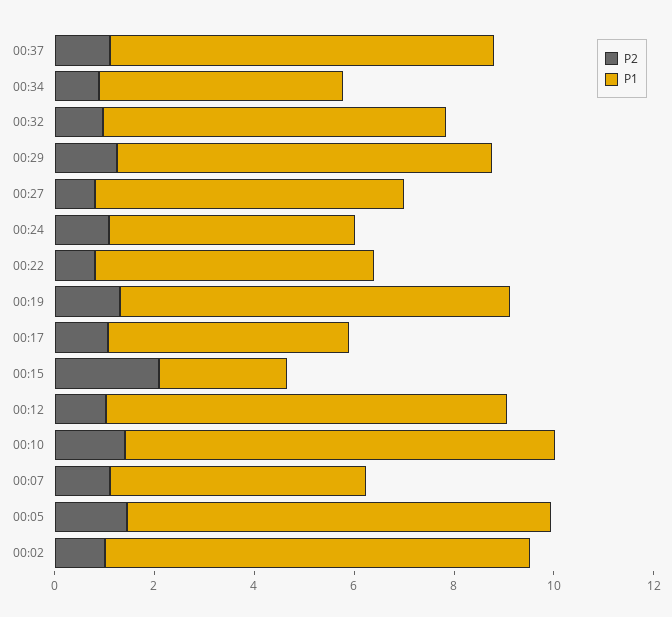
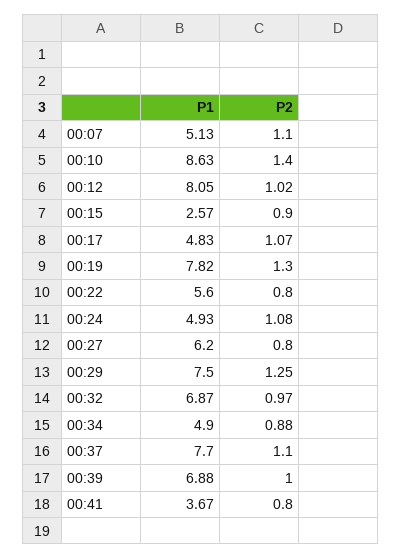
P2, 00:15: 2 -> 0.9
P2, 00:05: 1.5 -> none
P1, 00:05: 8.5 -> none
P2, 00:02: 1 -> none
P1, 00:02: 8.5 -> none
P1, 00:39: none -> 6.88
P2, 00:39: none -> 1
P1, 00:41: none -> 3.67
P2, 00:41: none -> 0.8

